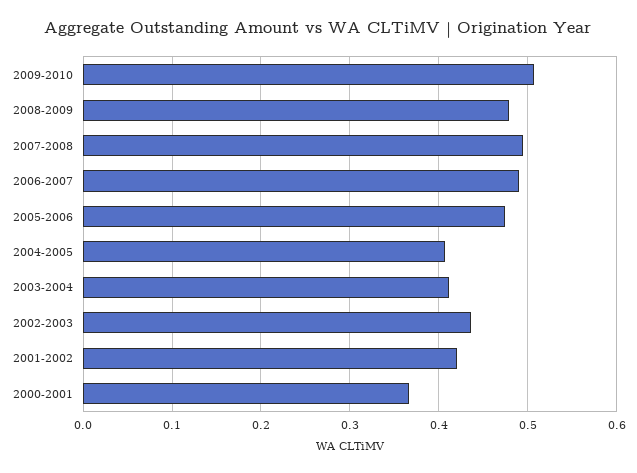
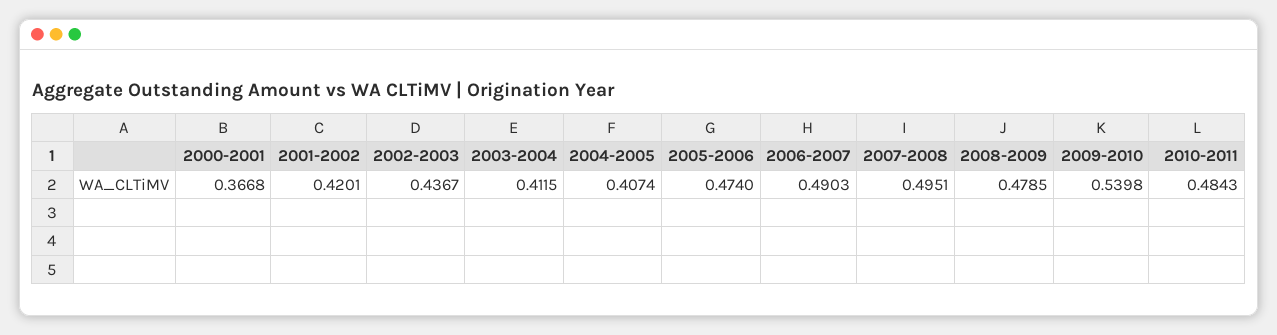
2009-2010: 0.51 -> 0.5398
2010-2011: none -> 0.4843

